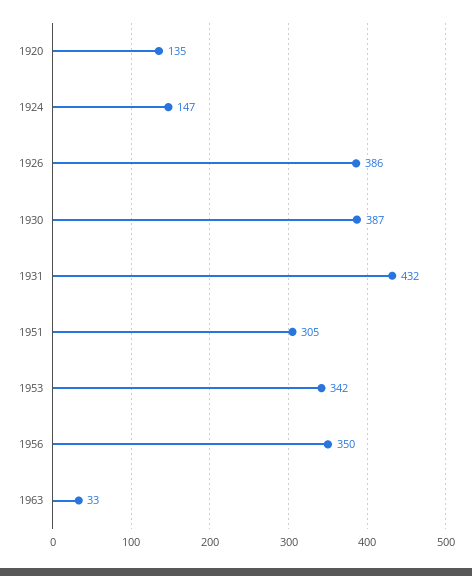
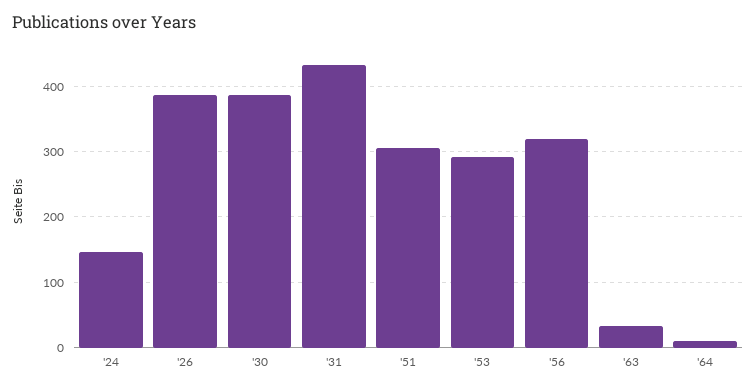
1920: 135 -> none
1953: 342 -> 290
1956: 350 -> 320
'64: none -> 10

